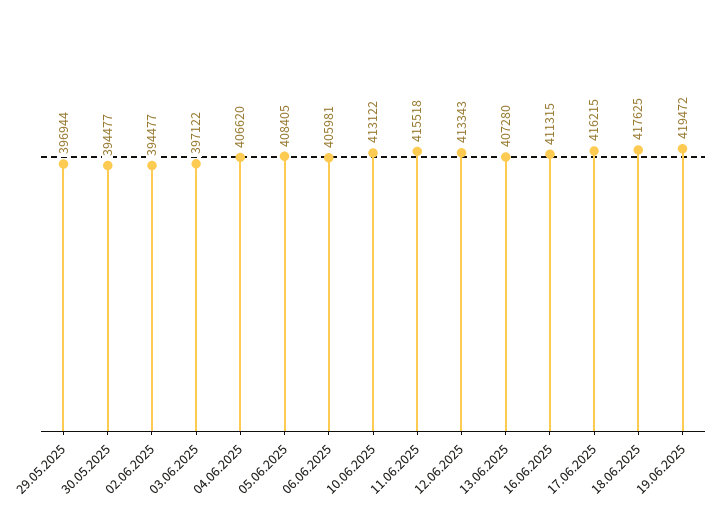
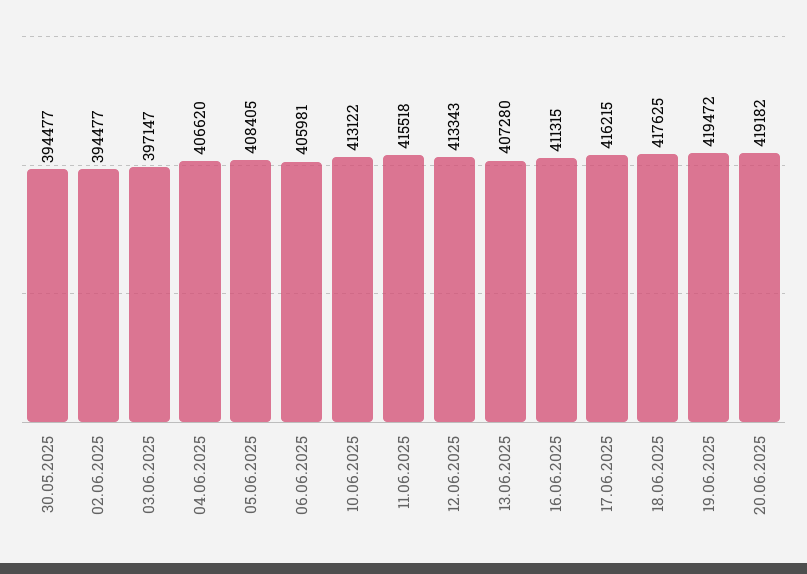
29.05.2025: 396944 -> none
03.06.2025: 397122 -> 397147
20.06.2025: none -> 419182

